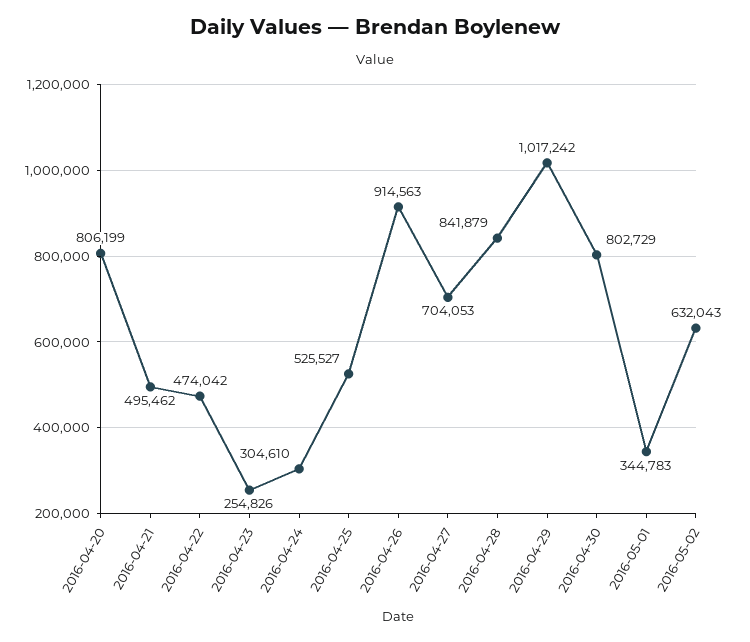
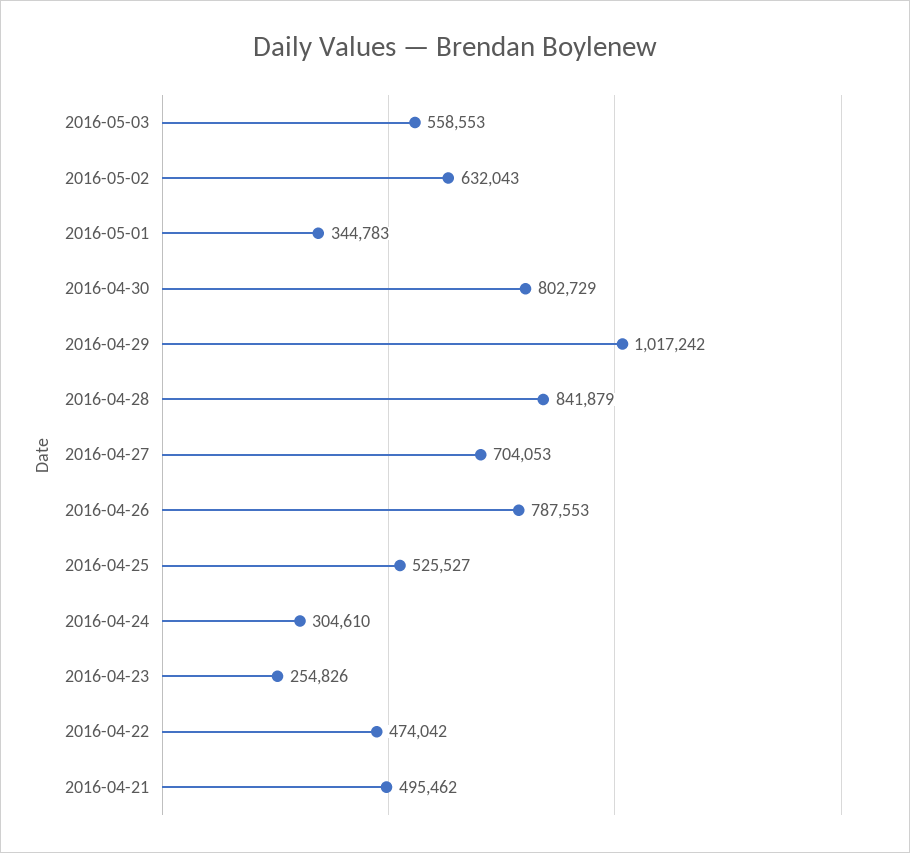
2016-04-20: 806199 -> none
2016-04-26: 914563 -> 787553
2016-05-03: none -> 558553

